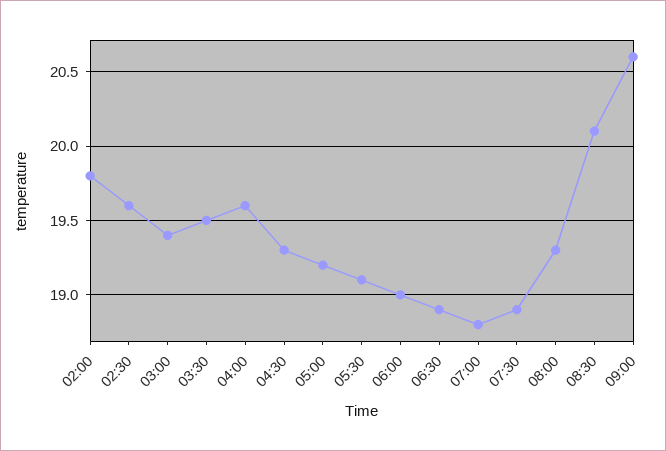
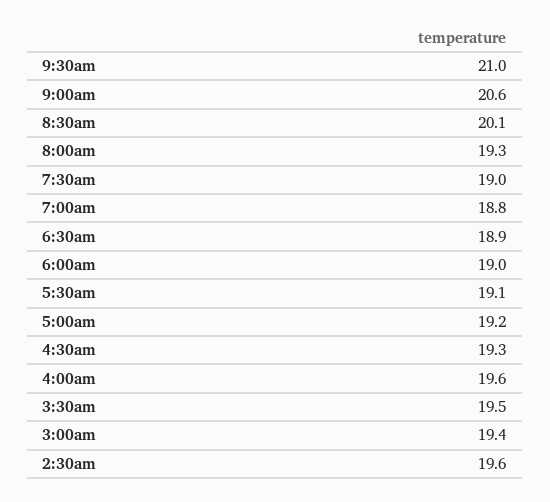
02:00: 19.8 -> none
07:30: 18.9 -> 19
9:30am: none -> 21

